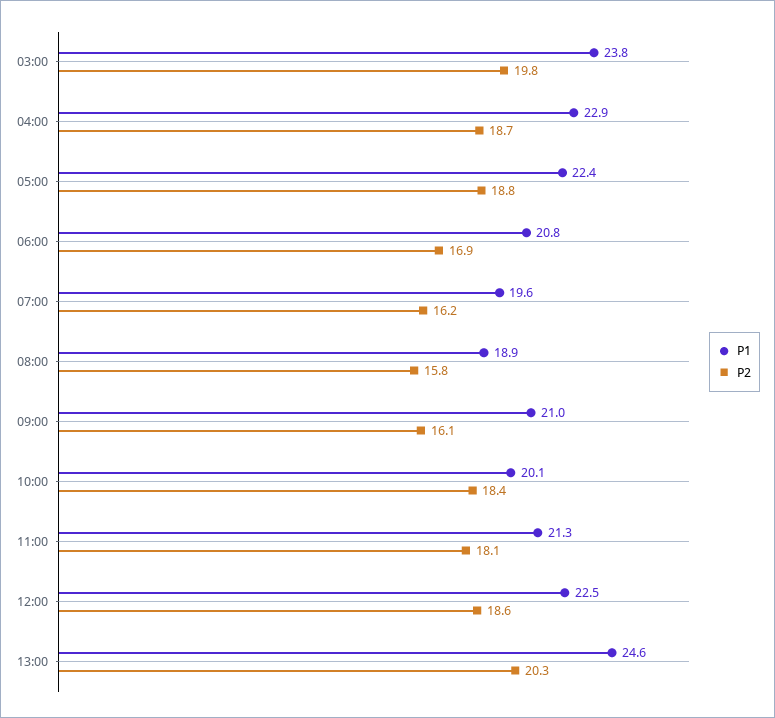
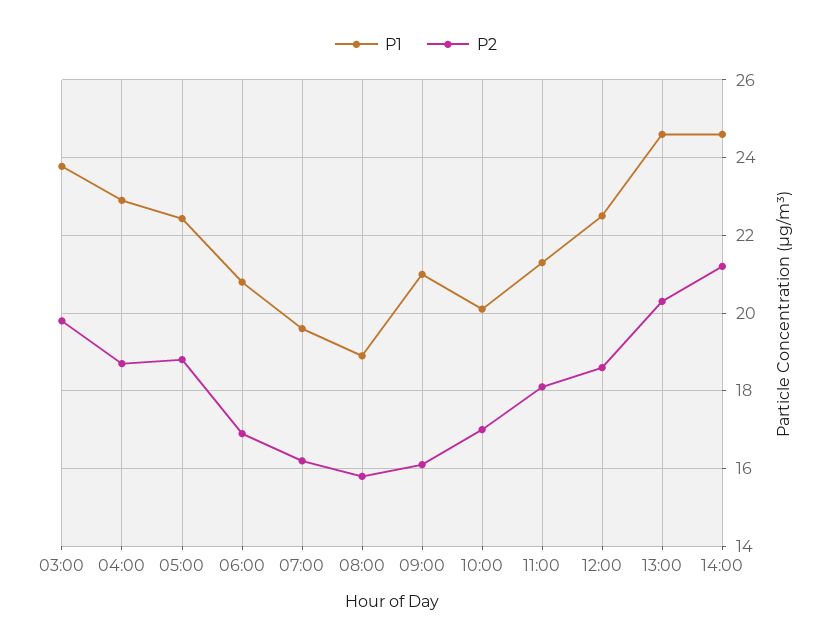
P2, 10:00: 18.4 -> 17
P1, 14:00: none -> 24.6
P2, 14:00: none -> 21.2

